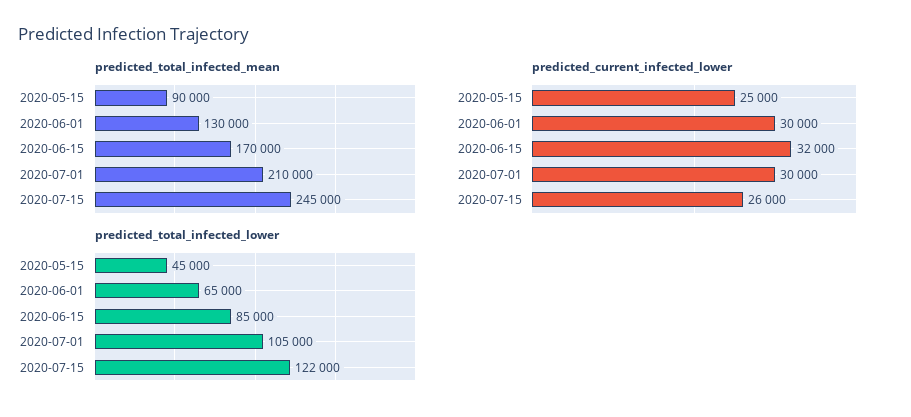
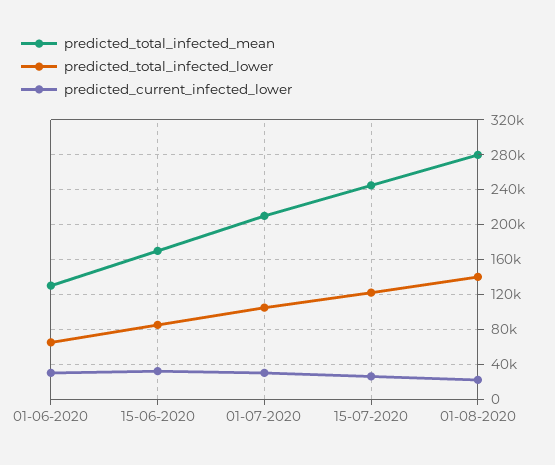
predicted_total_infected_mean, 2020-05-15: 90000 -> none
predicted_current_infected_lower, 2020-05-15: 25000 -> none
predicted_total_infected_lower, 2020-05-15: 45000 -> none
predicted_total_infected_mean, 01-08-2020: none -> 280000
predicted_total_infected_lower, 01-08-2020: none -> 140000
predicted_current_infected_lower, 01-08-2020: none -> 20000

